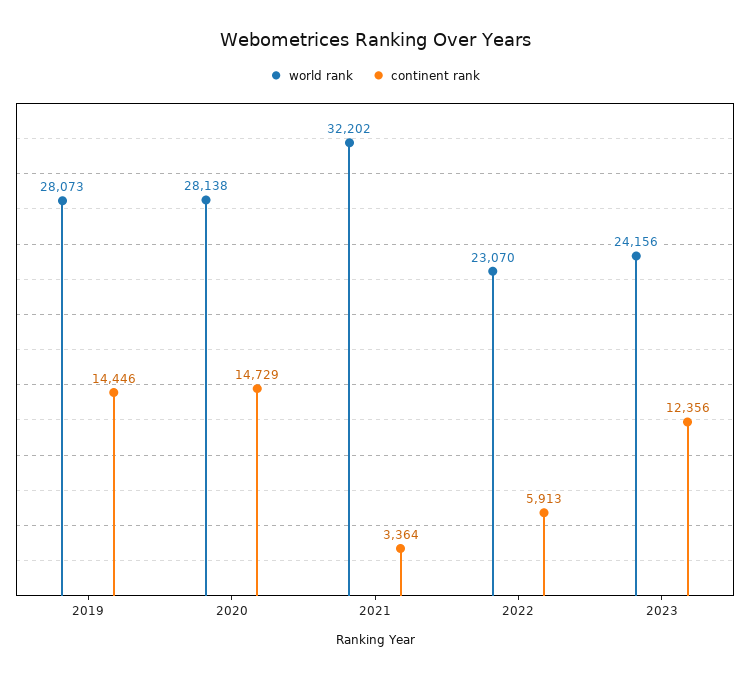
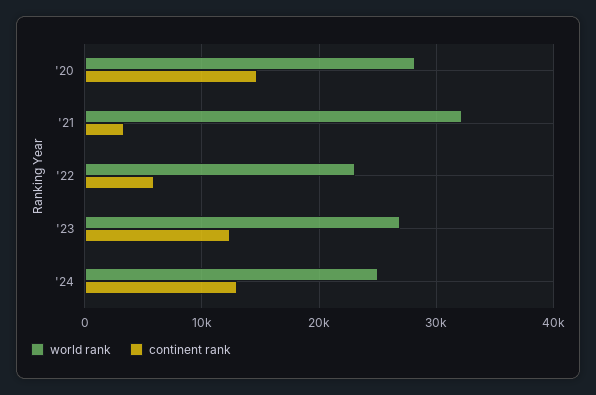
world rank, 2019: 28073 -> none
continent rank, 2019: 14446 -> none
world rank, 2023: 24156 -> 27000
world rank, '24: none -> 25000
continent rank, '24: none -> 13000

